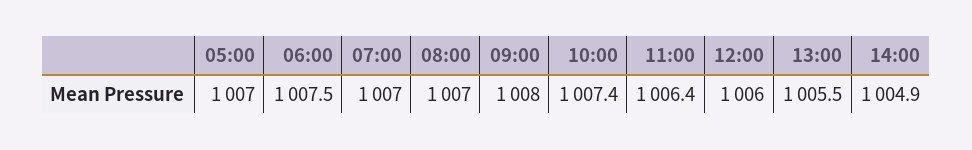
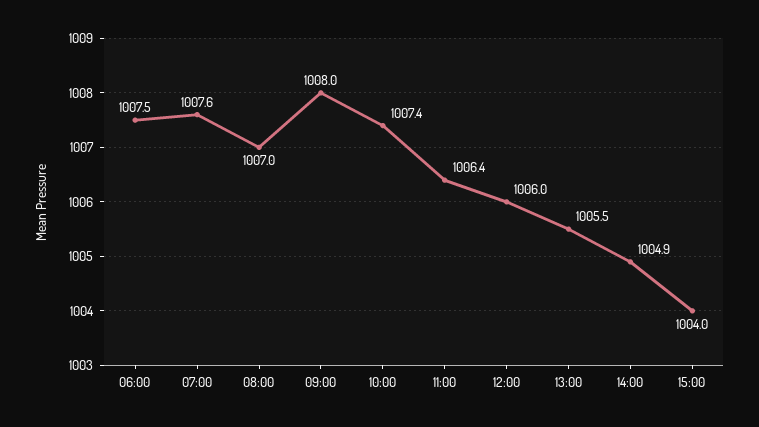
05:00: 1007 -> none
07:00: 1007 -> 1007.6
15:00: none -> 1004

